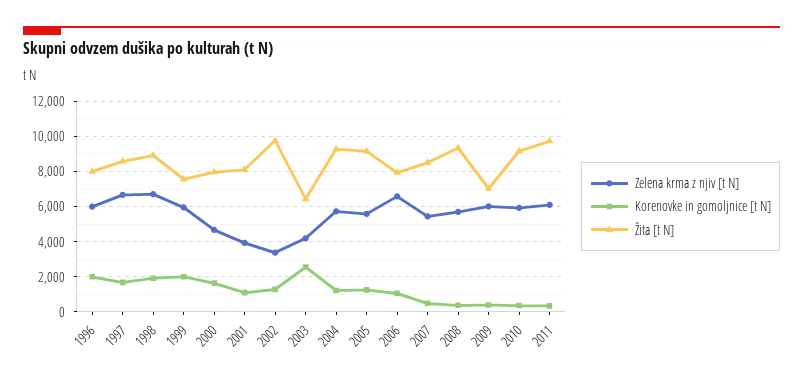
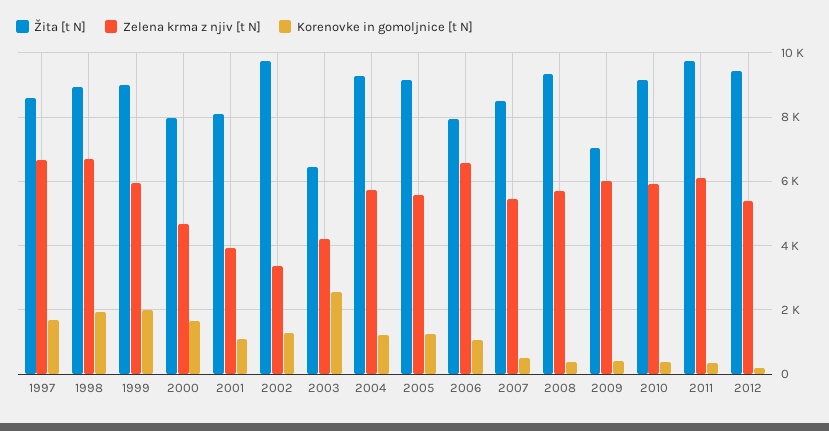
Zelena krma z njiv [t N], 1996: 6000 -> none
Korenovke in gomoljnice [t N], 1996: 2000 -> none
Žita [t N], 1996: 8000 -> none
Žita [t N], 1999: 7500 -> 9000
Žita [t N], 2012: none -> 9400
Zelena krma z njiv [t N], 2012: none -> 5400
Korenovke in gomoljnice [t N], 2012: none -> 200

